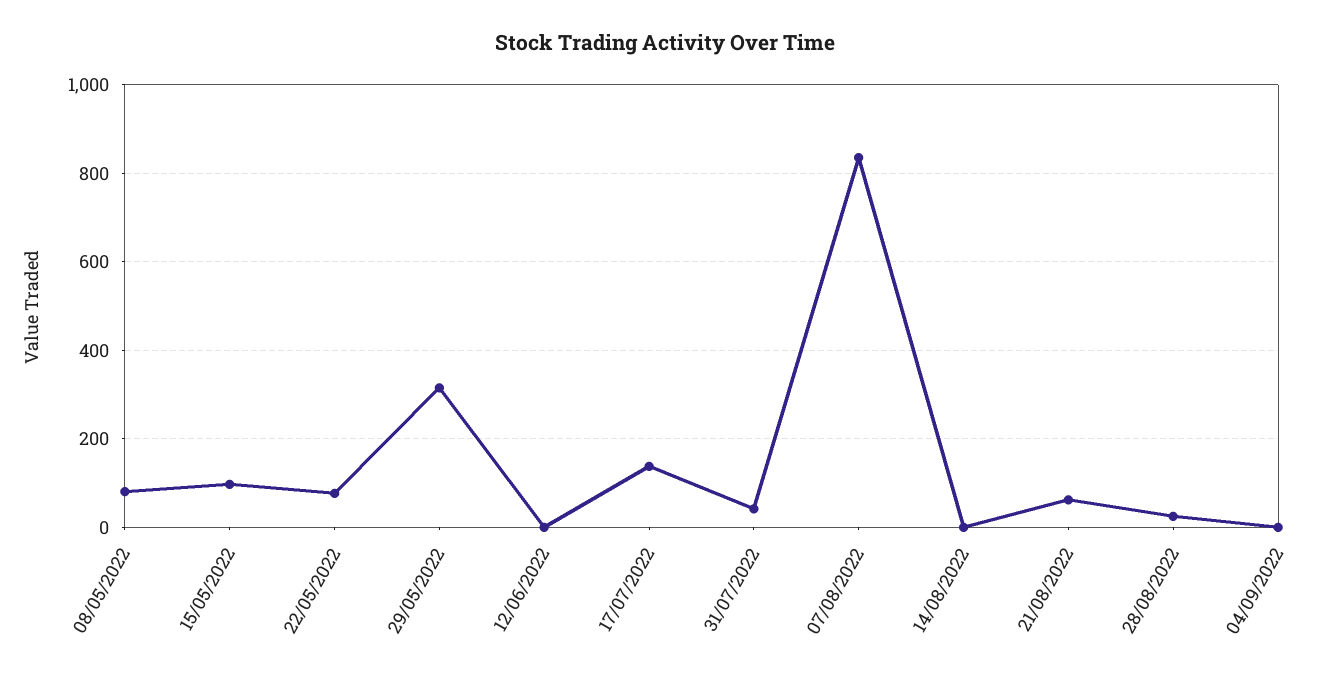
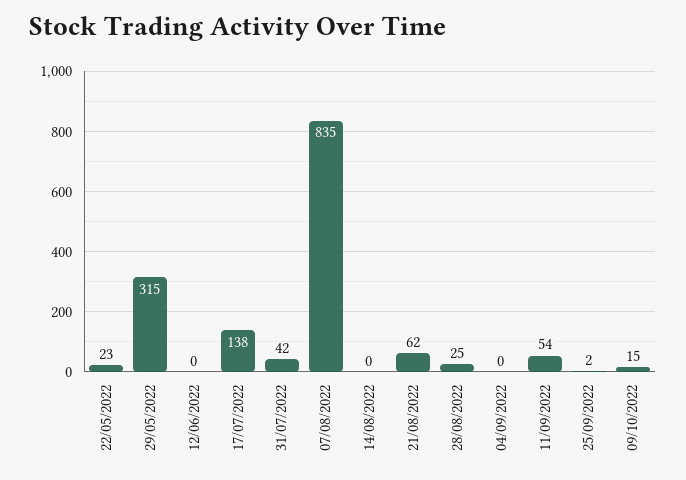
08/05/2022: 80 -> none
15/05/2022: 100 -> none
22/05/2022: 80 -> 23
11/09/2022: none -> 54
25/09/2022: none -> 2
09/10/2022: none -> 15

